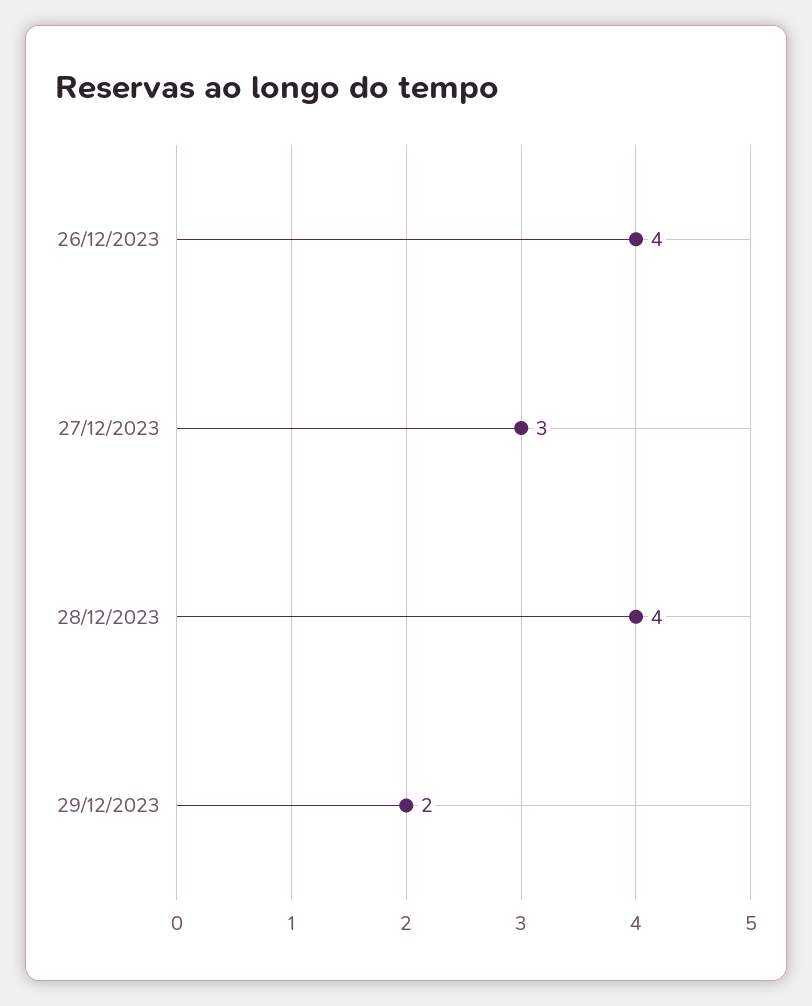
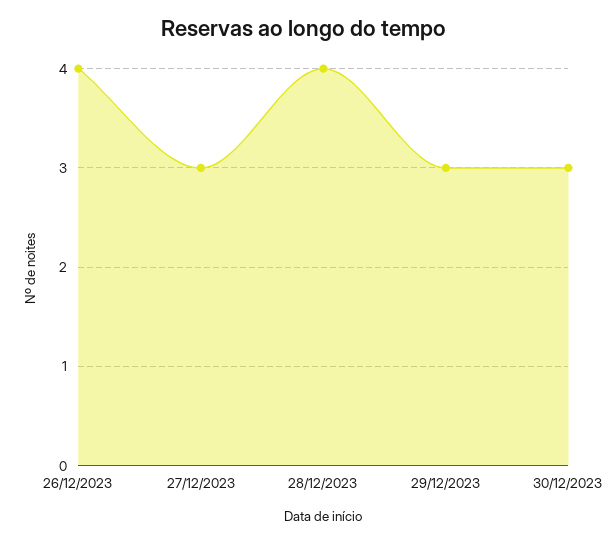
29/12/2023: 2 -> 3
30/12/2023: none -> 3

